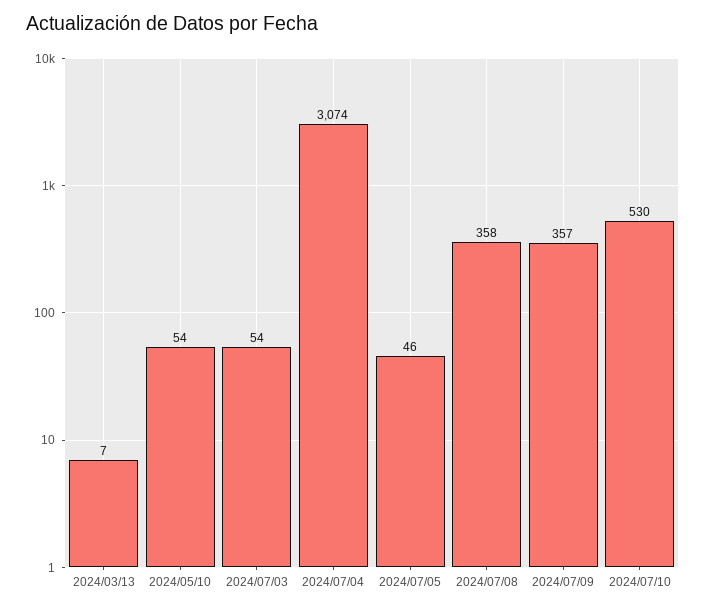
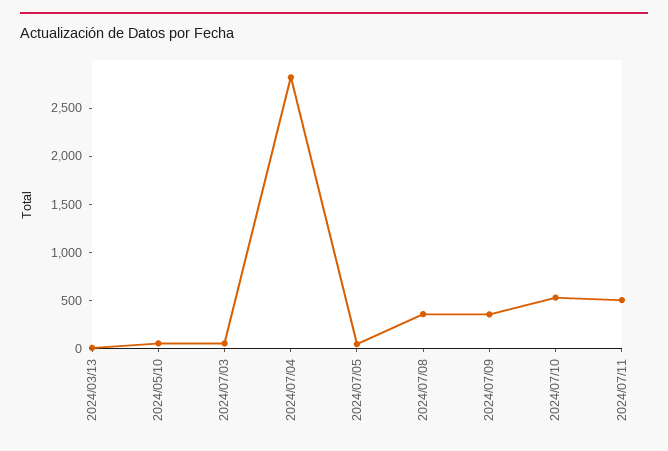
2024/07/04: 3074 -> 2800
2024/07/11: none -> 500

